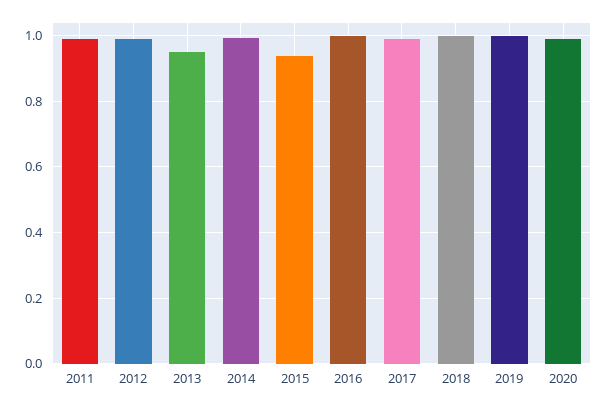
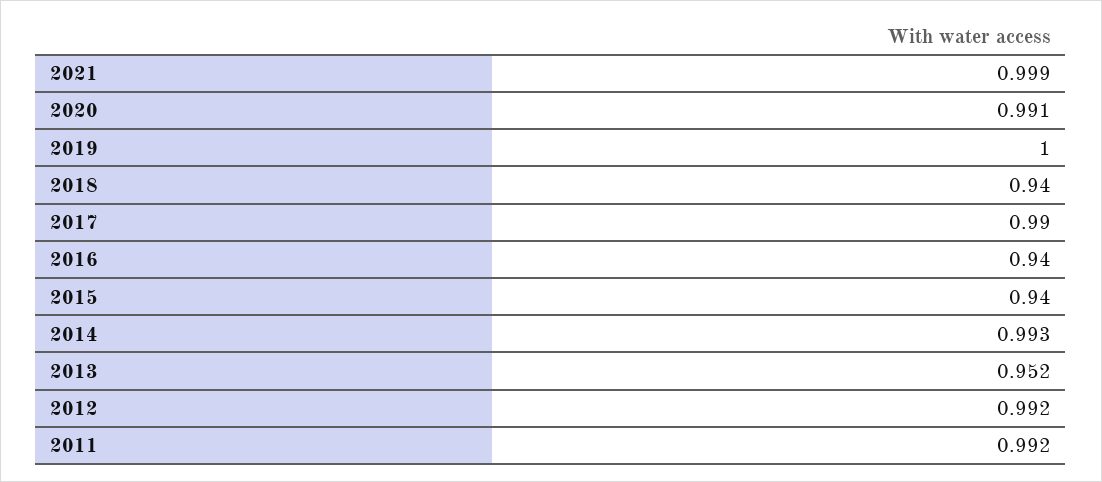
2016: 1 -> 0.94
2018: 1 -> 0.94
2021: none -> 0.999

